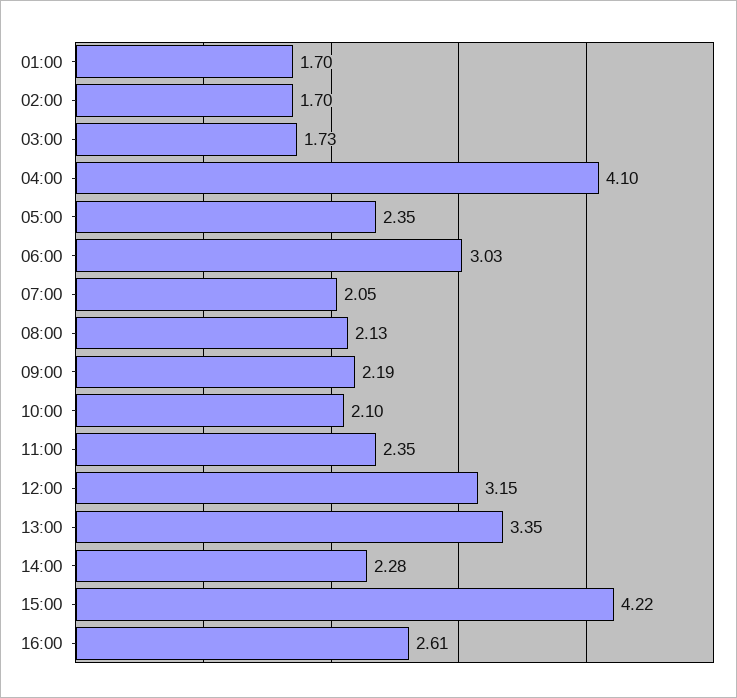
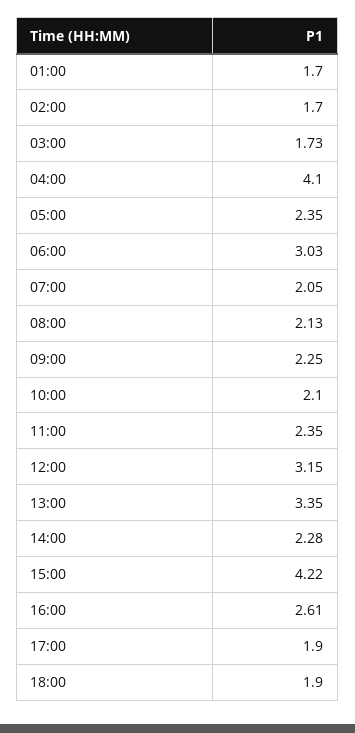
09:00: 2.19 -> 2.25
17:00: none -> 1.9
18:00: none -> 1.9

